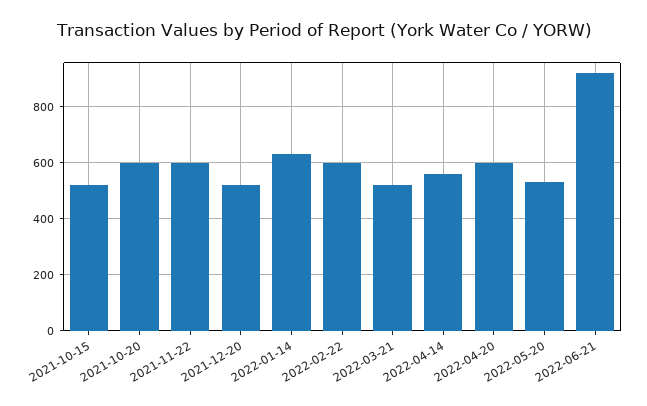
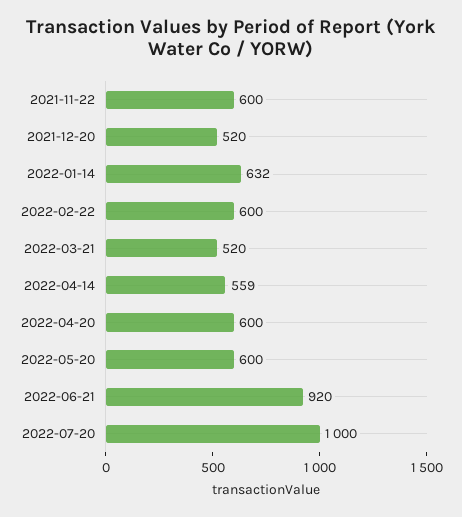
2021-10-15: 525 -> none
2021-10-20: 600 -> none
2022-05-20: 525 -> 600
2022-07-20: none -> 1000

